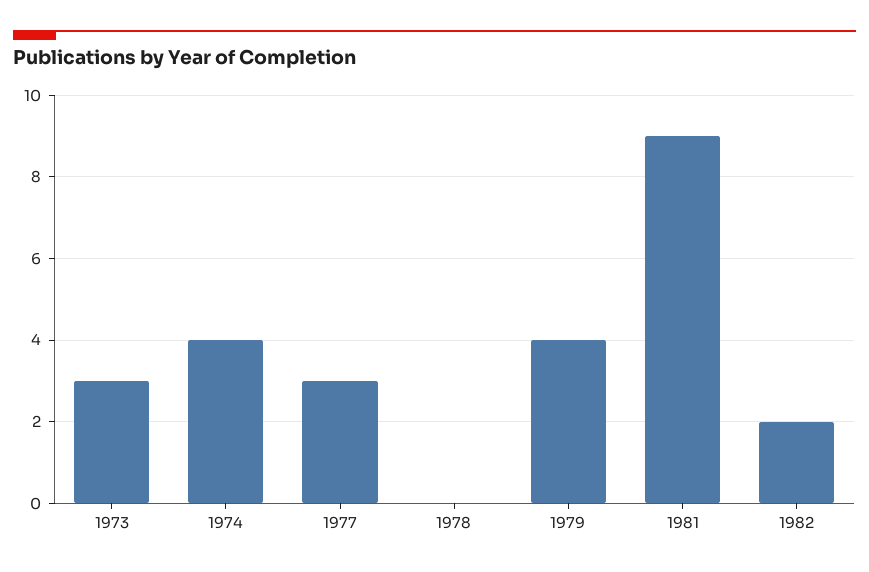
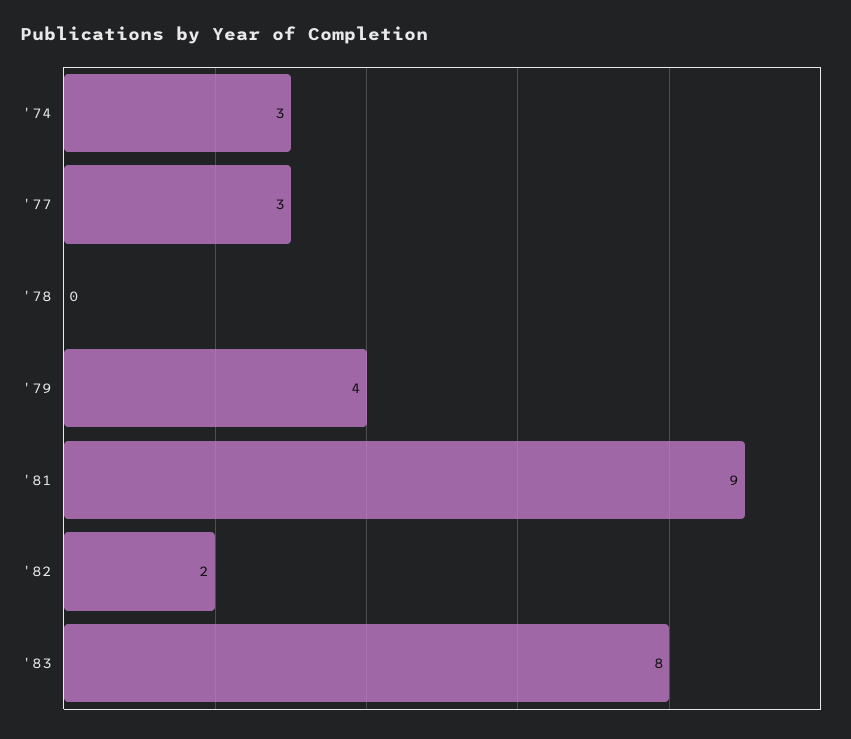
1973: 3 -> none
1974: 4 -> 3
'83: none -> 8

